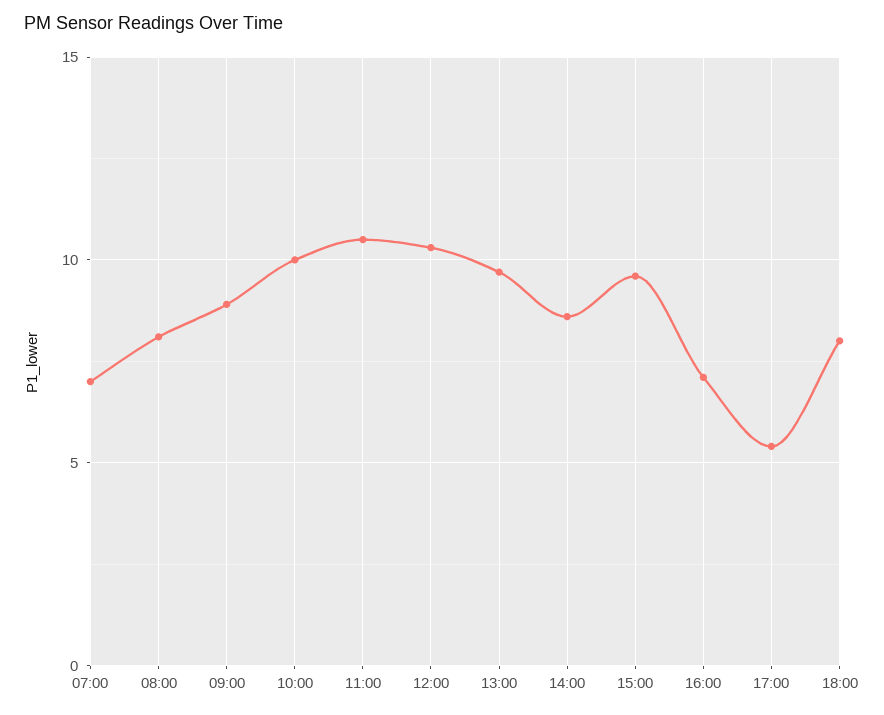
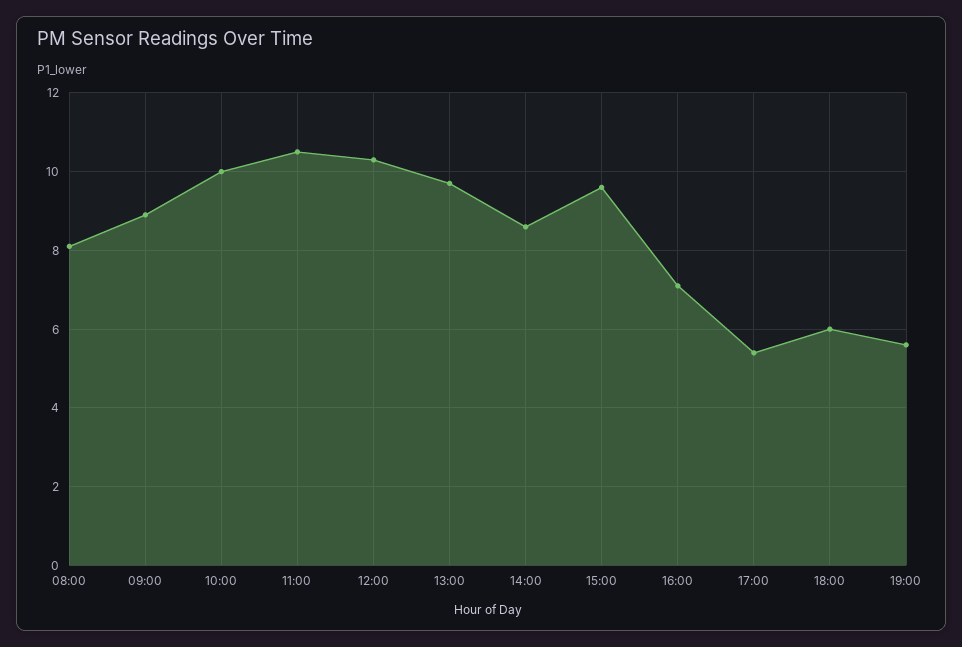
07:00: 7 -> none
18:00: 8 -> 6
19:00: none -> 5.5

